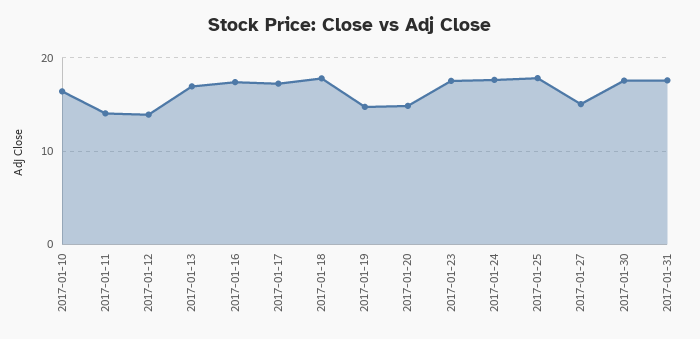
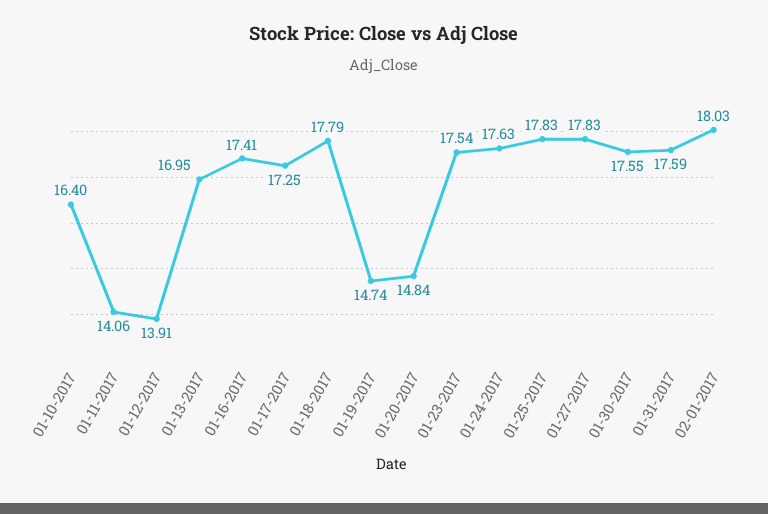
2017-01-27: 15 -> 17.83
02-01-2017: none -> 18.03

